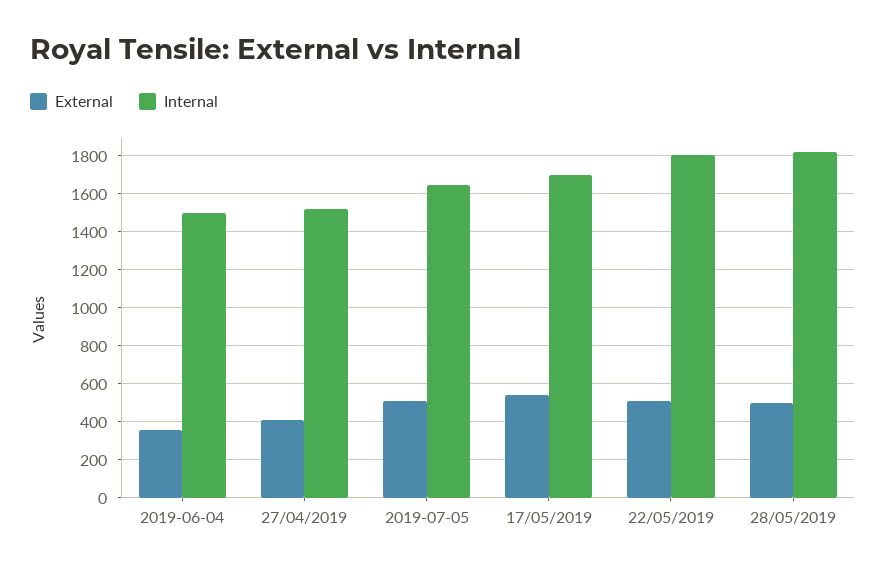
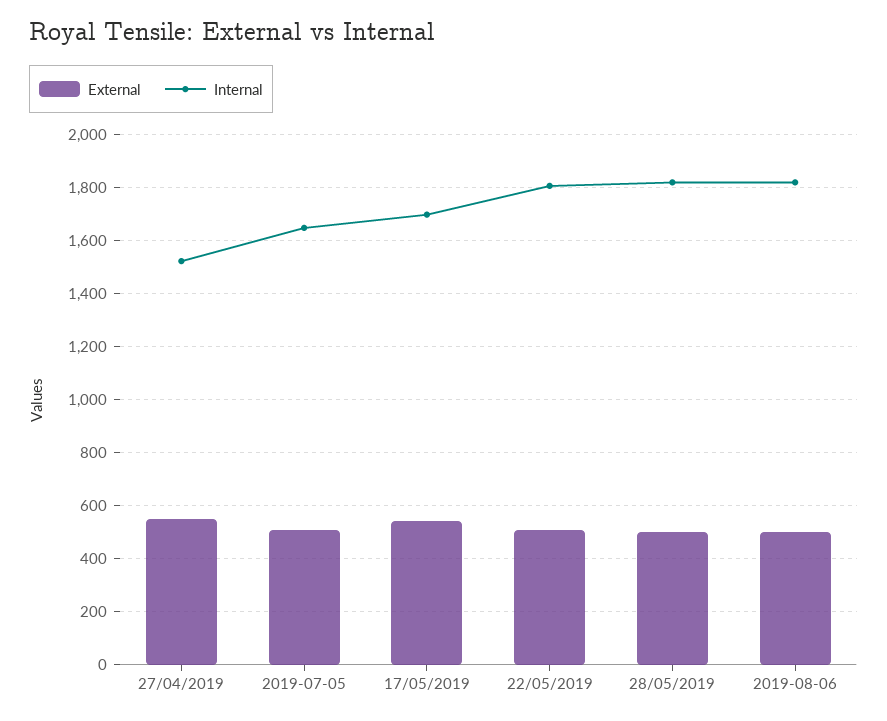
External, 2019-06-04: 350 -> none
Internal, 2019-06-04: 1500 -> none
External, 27/04/2019: 400 -> 550
External, 2019-08-06: none -> 500
Internal, 2019-08-06: none -> 1825

